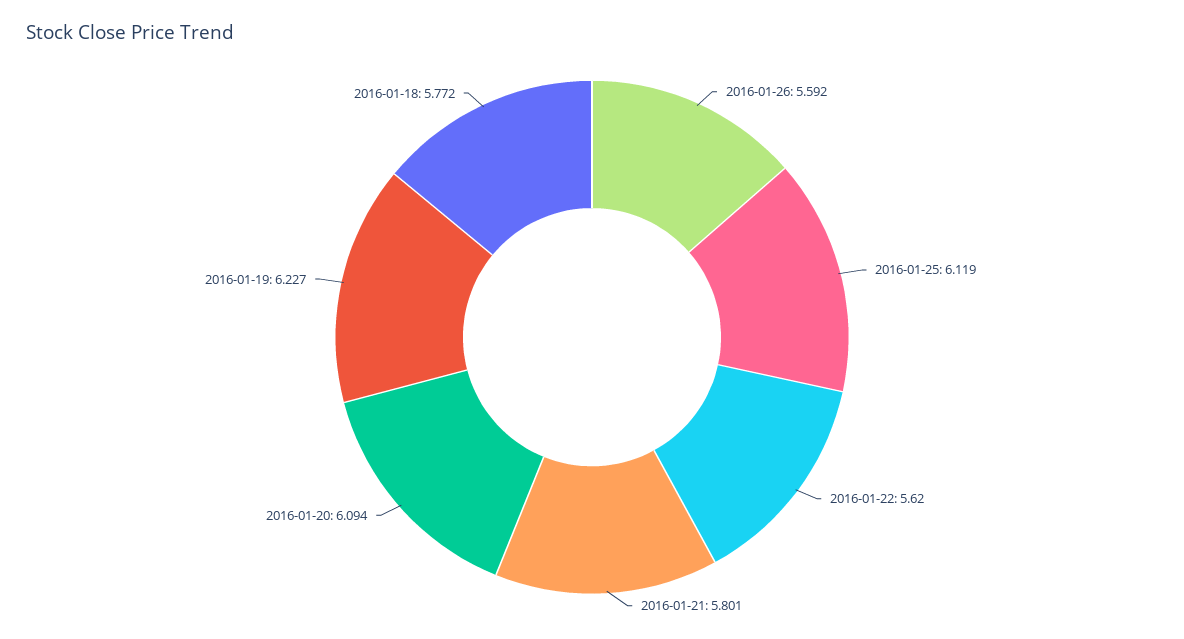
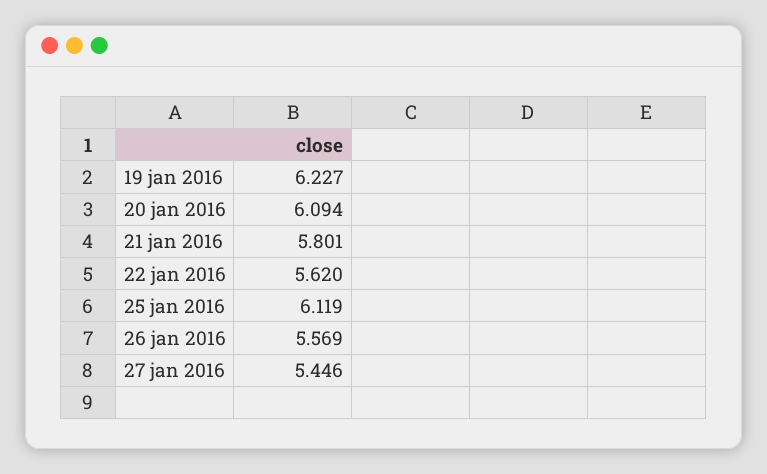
2016-01-26: 5.592 -> 5.569
2016-01-18: 5.772 -> none
27 jan 2016: none -> 5.446

